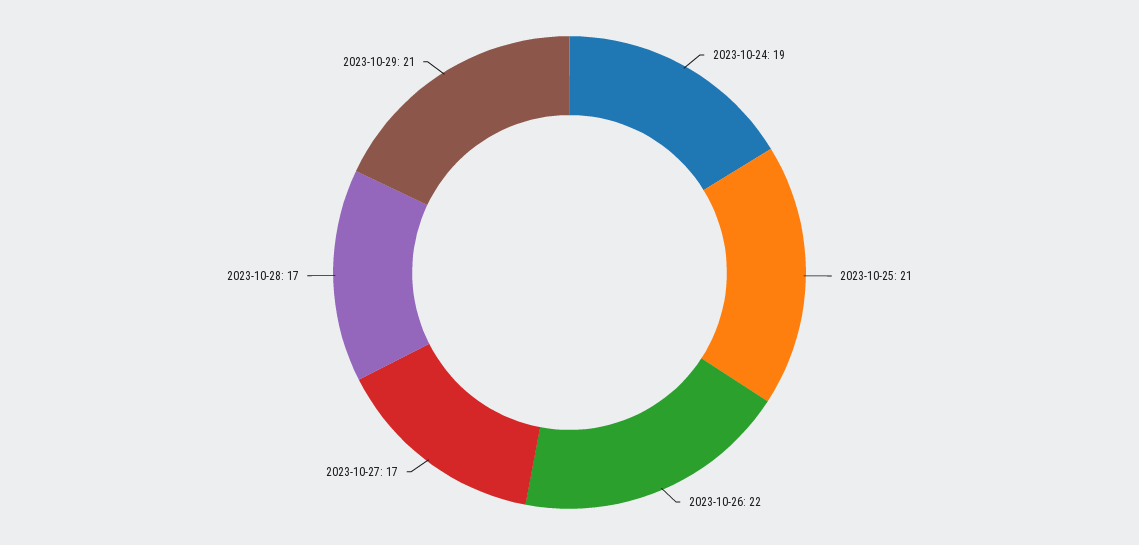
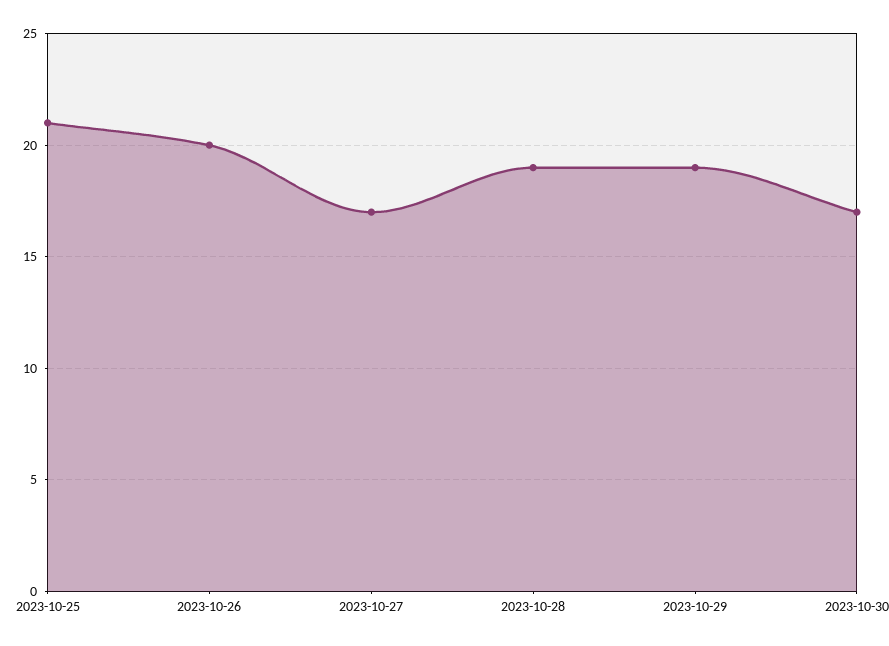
2023-10-24: 19 -> none
2023-10-26: 22 -> 20
2023-10-28: 17 -> 19
2023-10-29: 21 -> 19
2023-10-30: none -> 17

